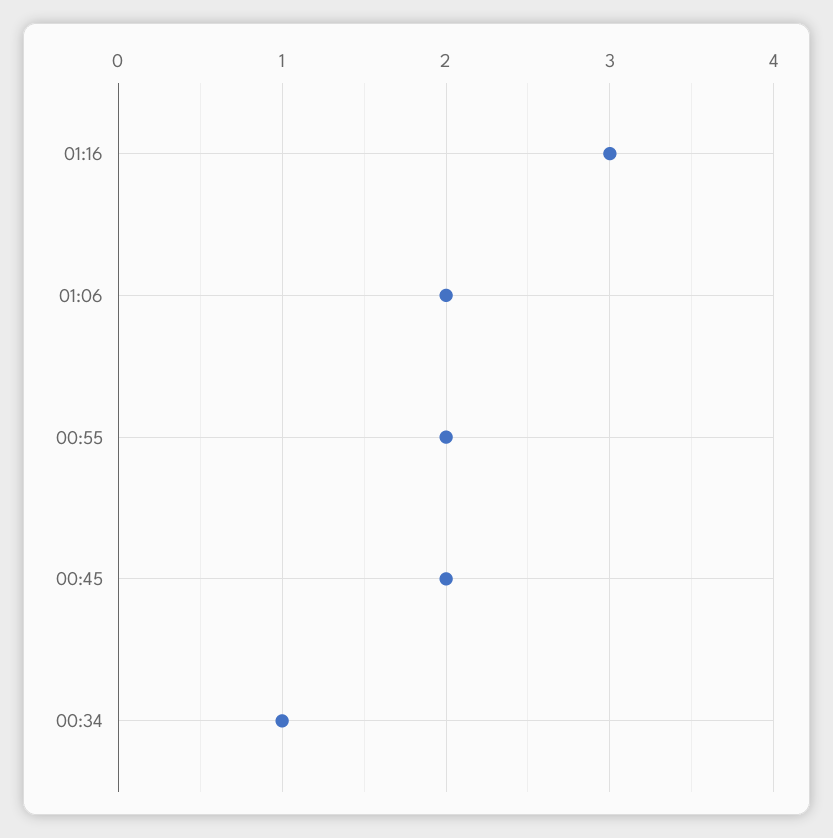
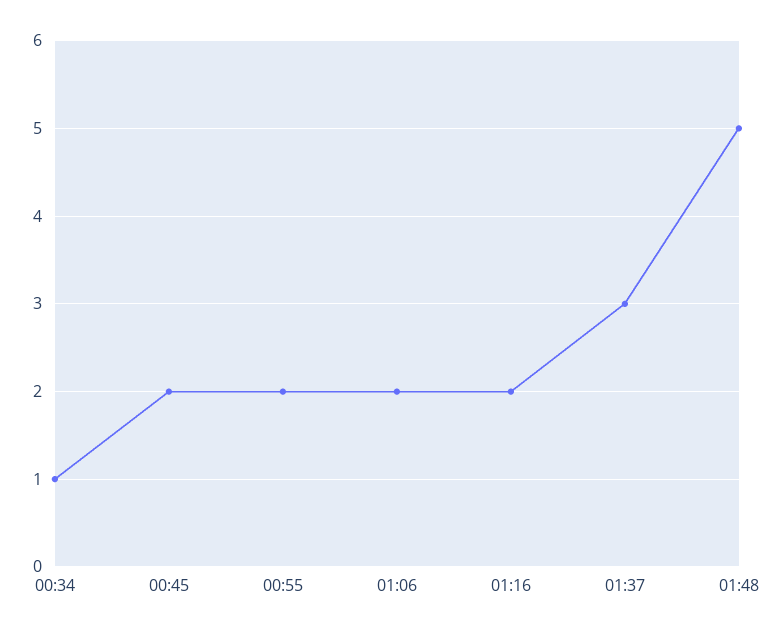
01:16: 3 -> 2
01:37: none -> 3
01:48: none -> 5

